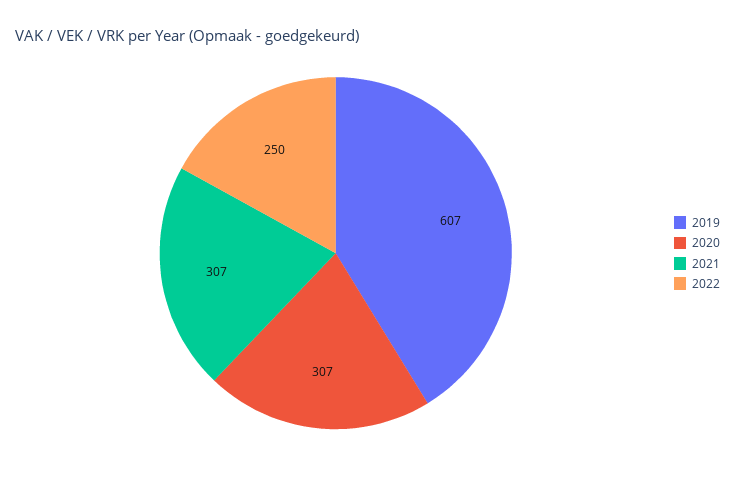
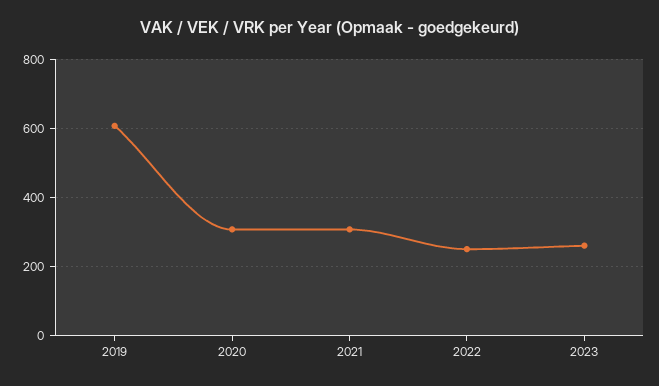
2023: none -> 260

